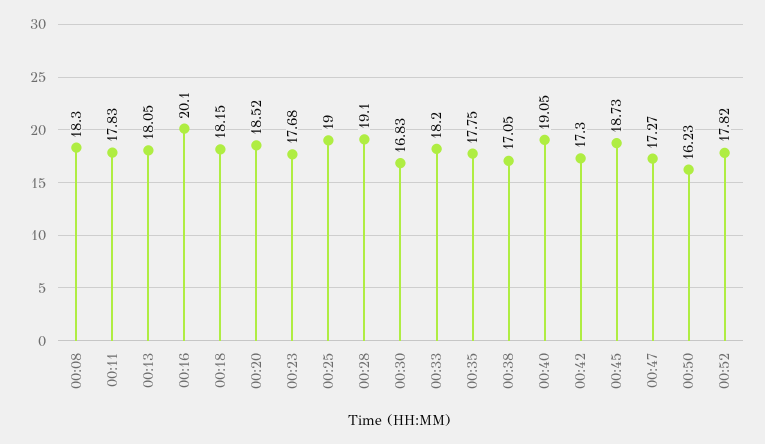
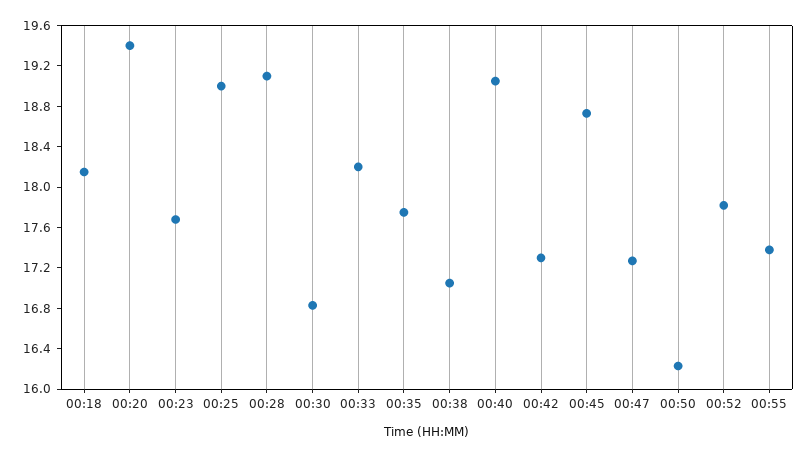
00:08: 18.3 -> none
00:11: 17.83 -> none
00:13: 18.05 -> none
00:16: 20.1 -> none
00:20: 18.52 -> 19.4
00:55: none -> 17.4

